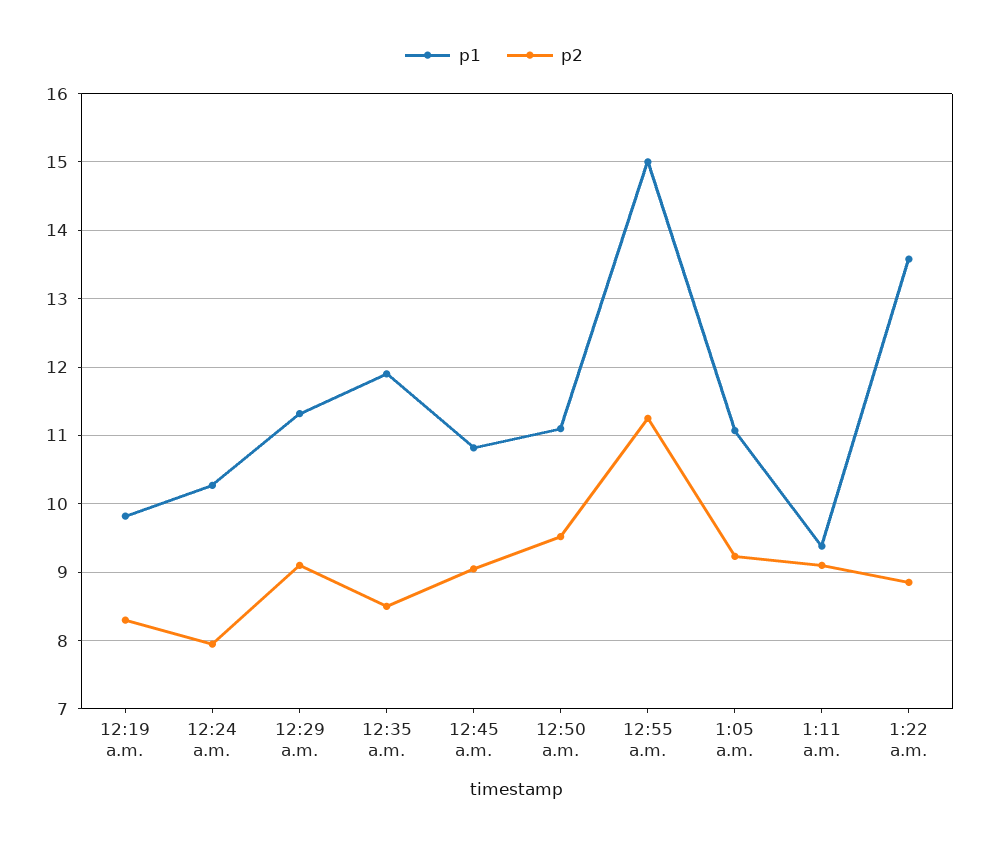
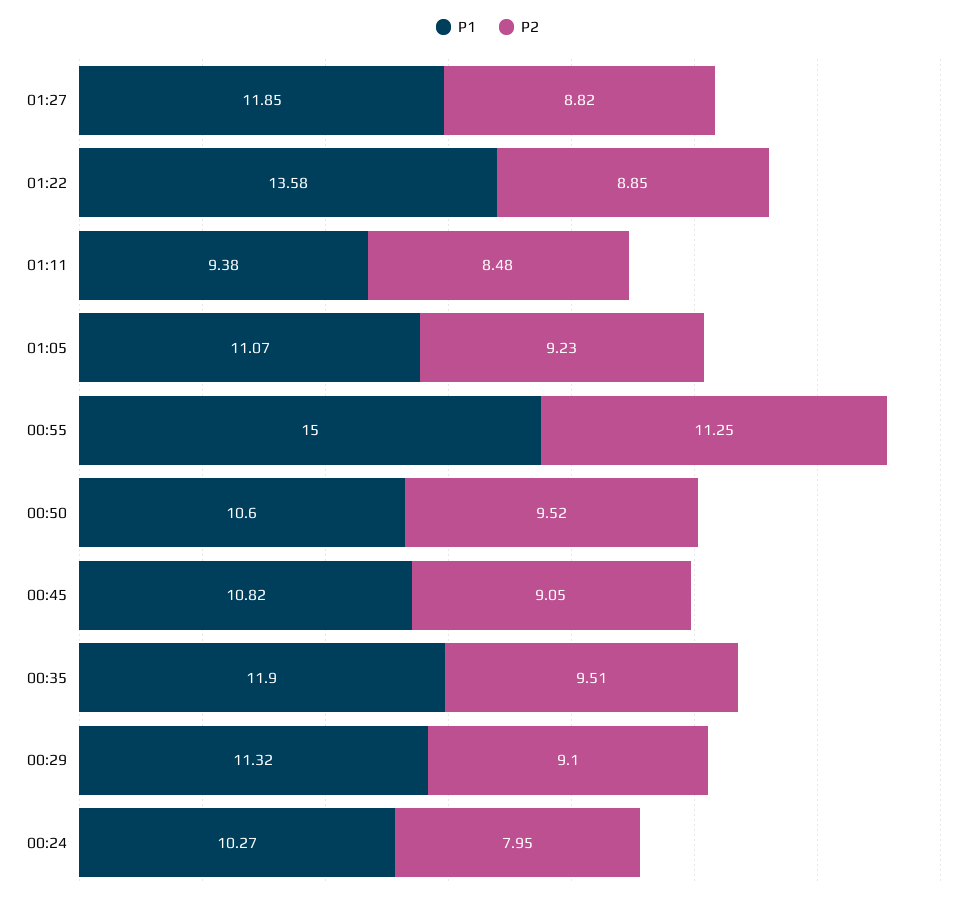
p1, 12:19 a.m.: 9.8 -> none
p2, 12:19 a.m.: 8.3 -> none
p2, 12:35 a.m.: 8.5 -> 9.51
p1, 12:50 a.m.: 11.1 -> 10.6
p2, 1:11 a.m.: 9.1 -> 8.48
p1, 01:27: none -> 11.85
p2, 01:27: none -> 8.82

